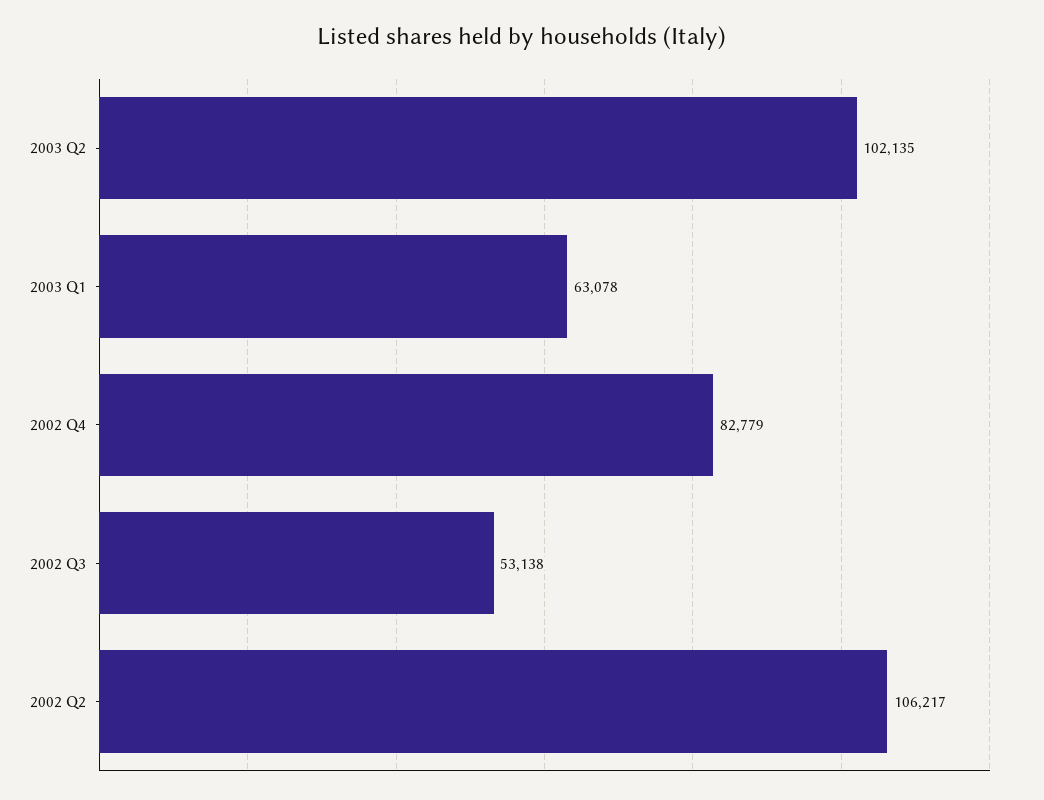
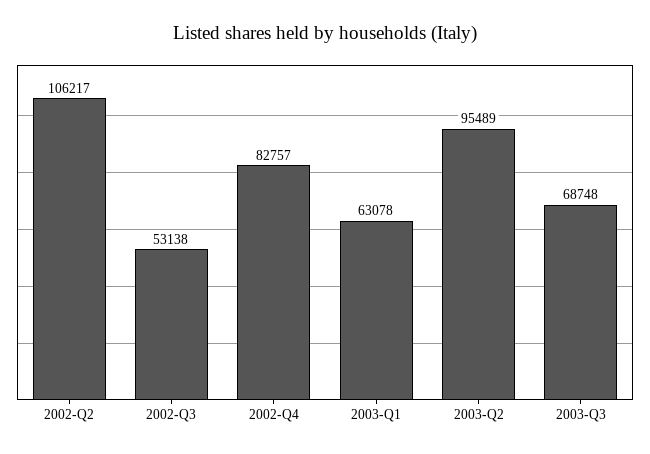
2003 Q2: 102135 -> 95489
2002 Q4: 82779 -> 82757
2003-Q3: none -> 68748

